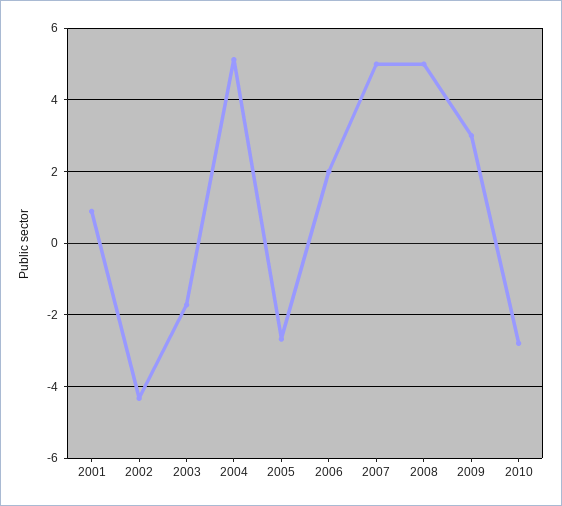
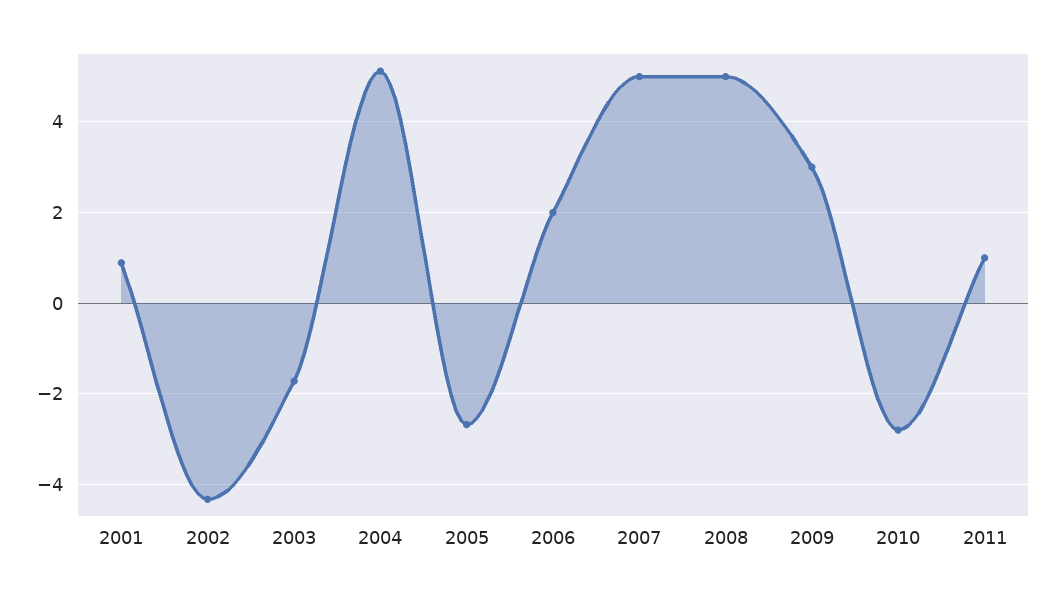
2011: none -> 1

